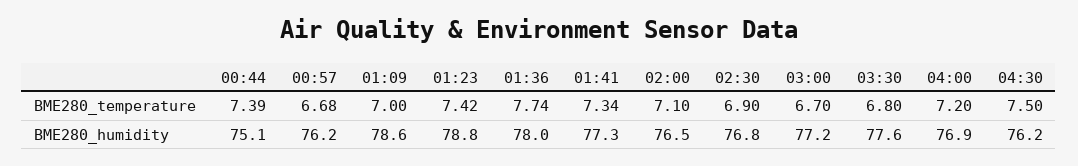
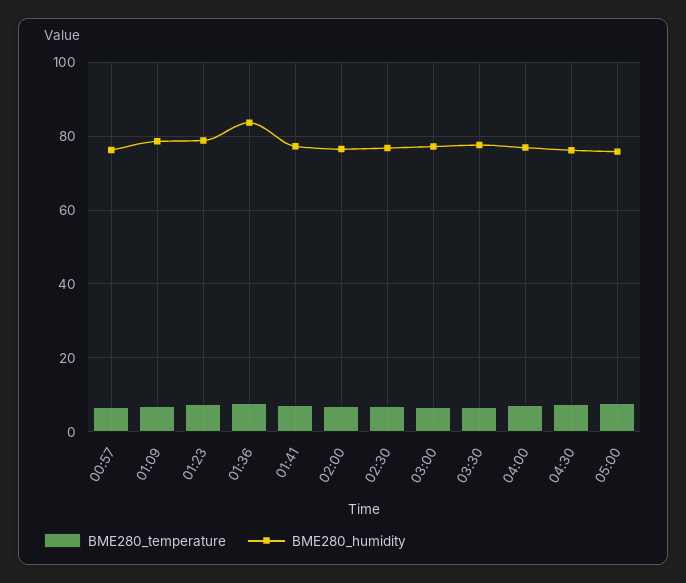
BME280_temperature, 00:44: 7.39 -> none
BME280_humidity, 00:44: 75.1 -> none
BME280_humidity, 01:36: 78 -> 84
BME280_temperature, 05:00: none -> 8
BME280_humidity, 05:00: none -> 76

